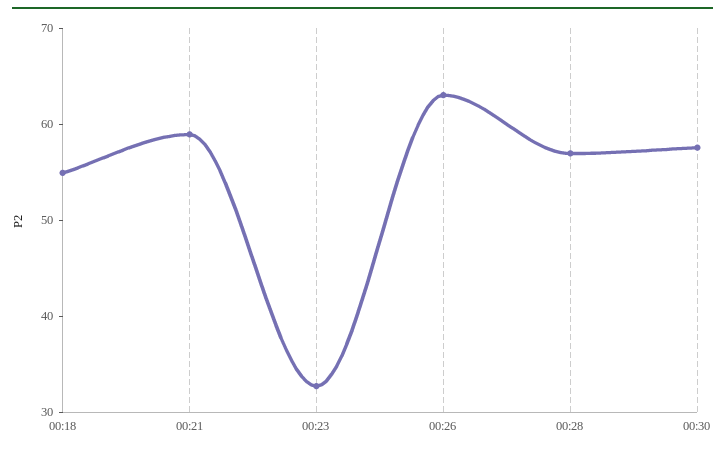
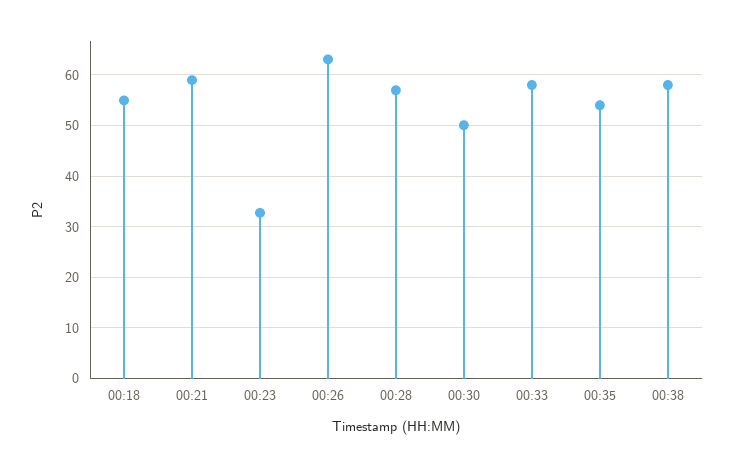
00:30: 58 -> 50
00:33: none -> 58
00:35: none -> 54
00:38: none -> 58

